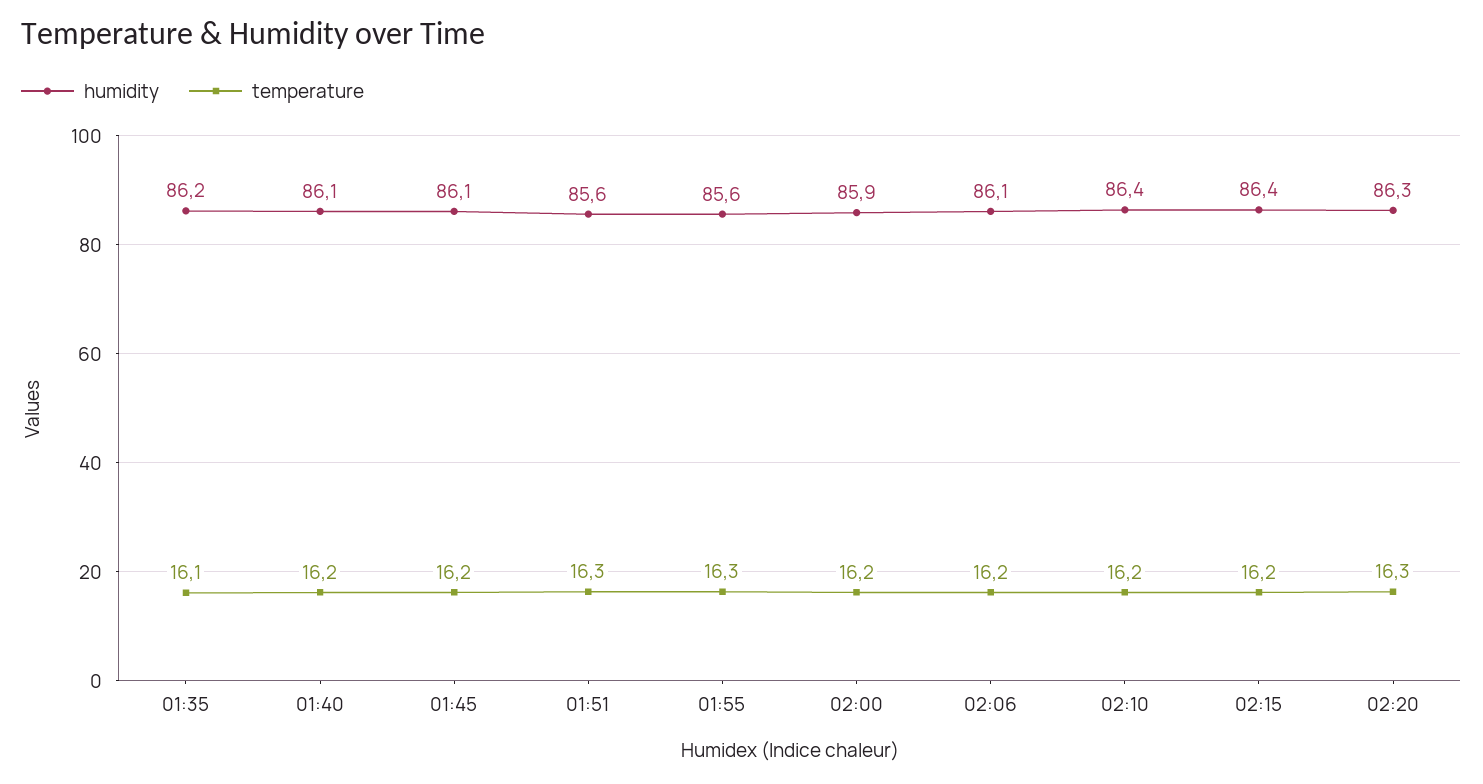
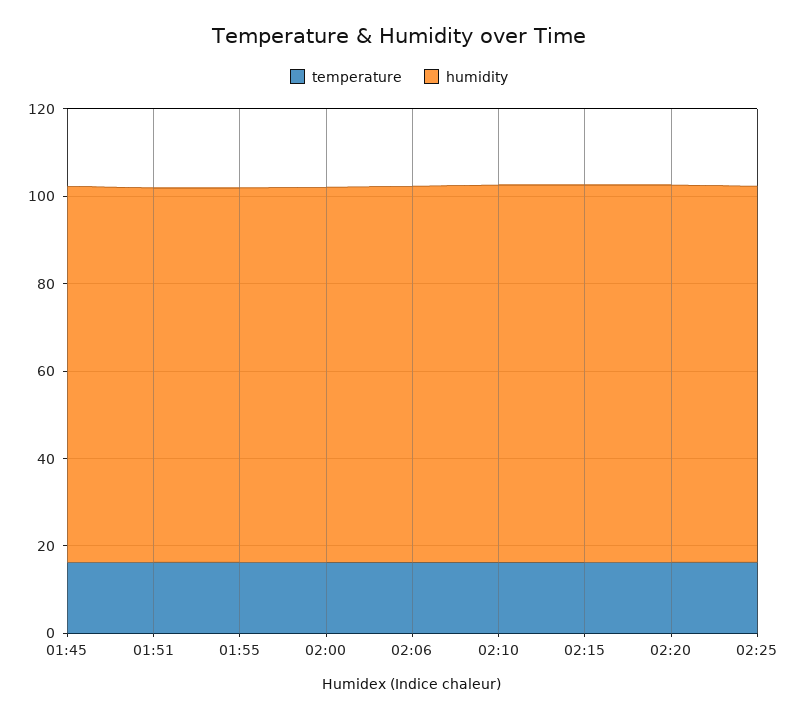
humidity, 01:35: 86.2 -> none
temperature, 01:35: 16.1 -> none
humidity, 01:40: 86.1 -> none
temperature, 01:40: 16.2 -> none
temperature, 02:25: none -> 15
humidity, 02:25: none -> 85

